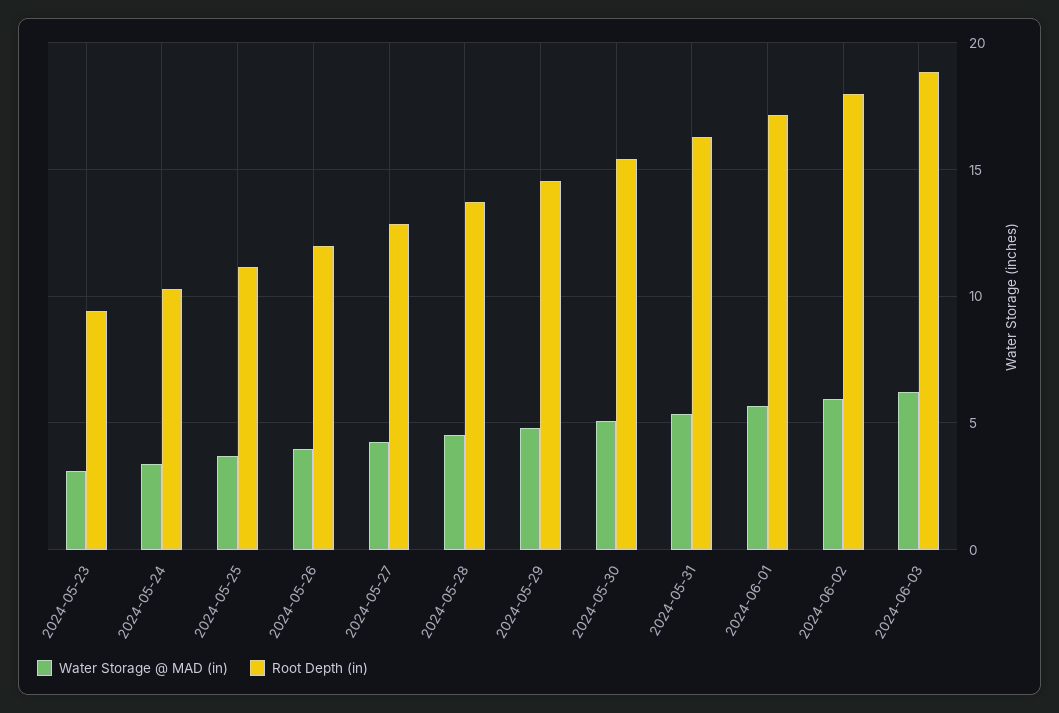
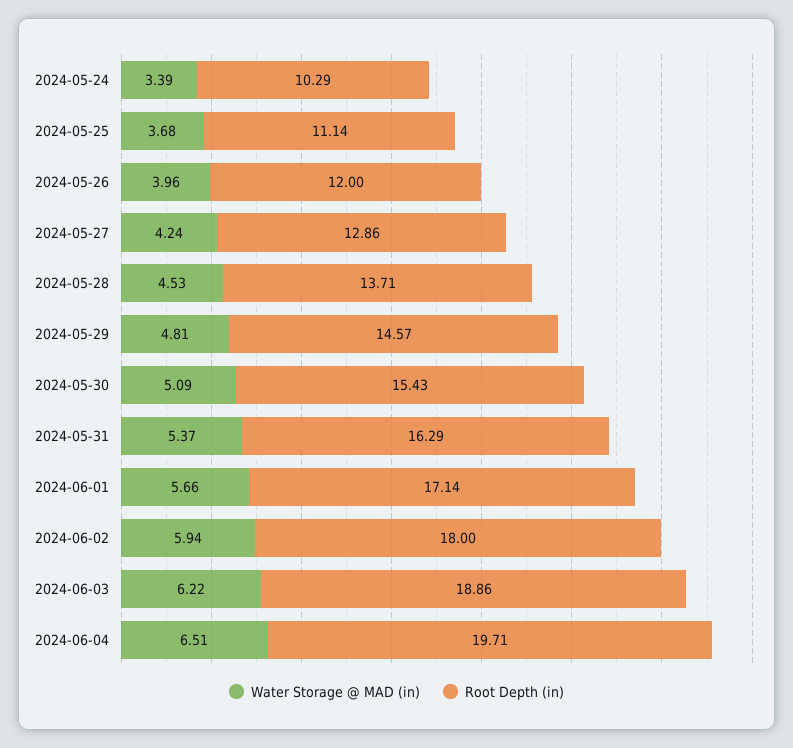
Water Storage @ MAD (in), 2024-05-23: 3 -> none
Root Depth (in), 2024-05-23: 9.5 -> none
Water Storage @ MAD (in), 2024-06-04: none -> 6.51
Root Depth (in), 2024-06-04: none -> 19.71

